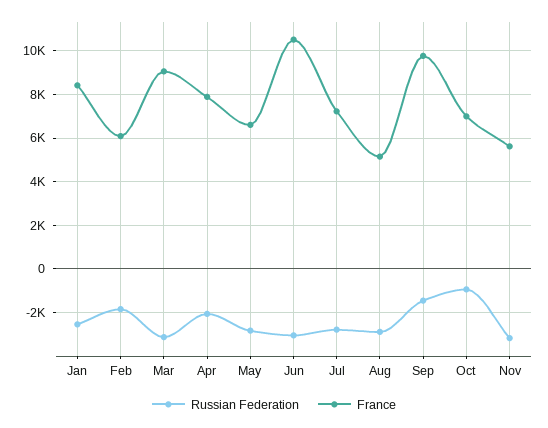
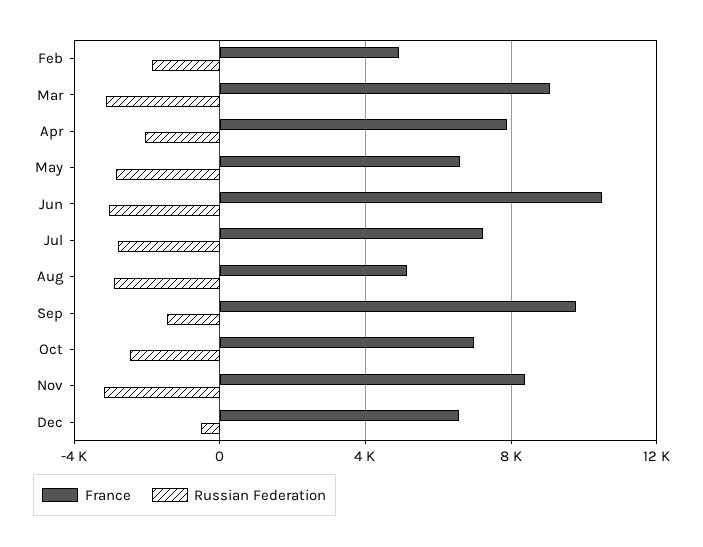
Russian Federation, Jan: -2500 -> none
France, Jan: 8500 -> none
France, Feb: 6000 -> 5000
Russian Federation, Oct: -1000 -> -2500
France, Nov: 5500 -> 8500
France, Dec: none -> 6500
Russian Federation, Dec: none -> -500

